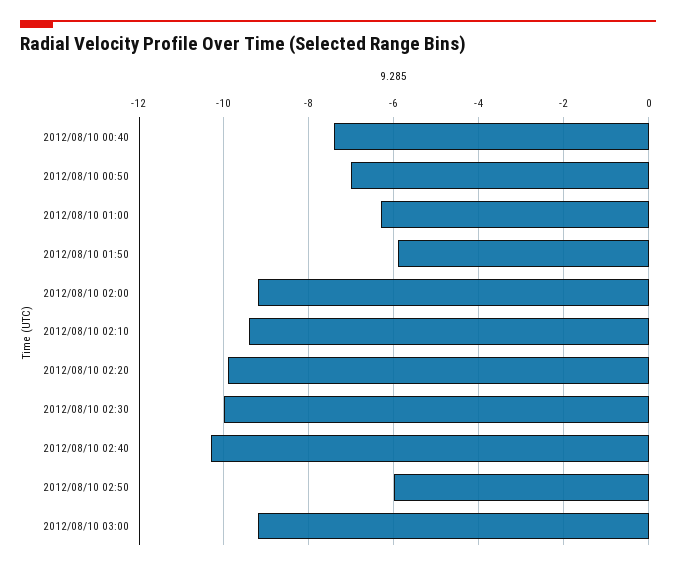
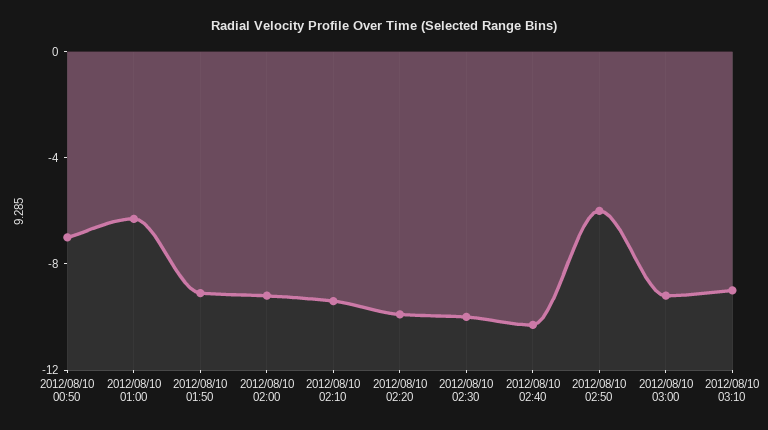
2012/08/10 00:40: -7.5 -> none
2012/08/10 01:50: -6 -> -9
2012/08/10 03:10: none -> -9

